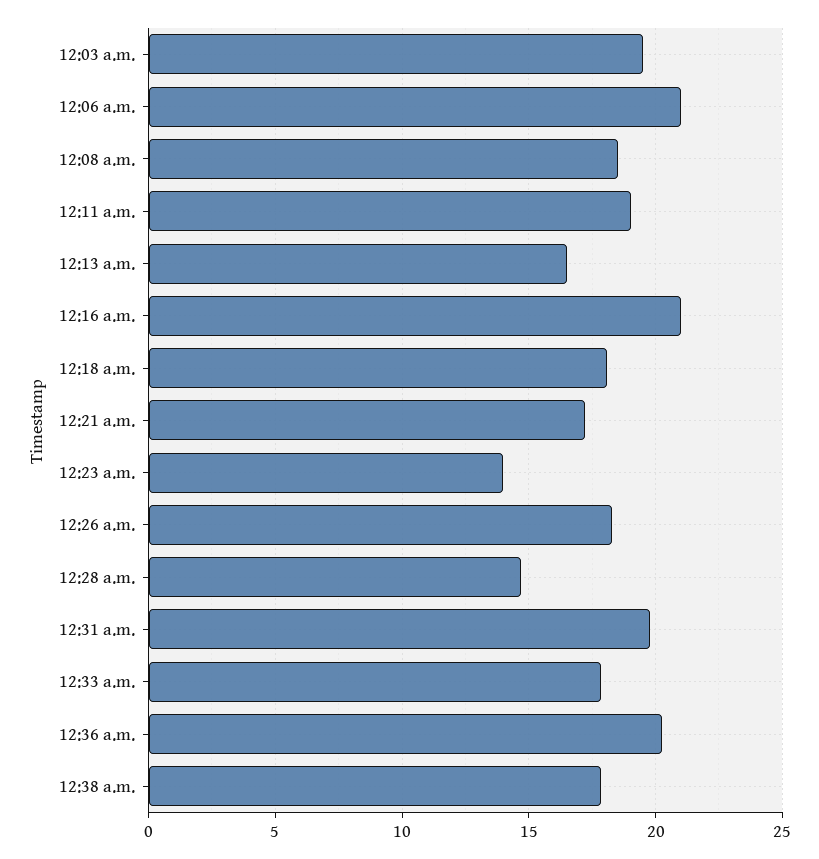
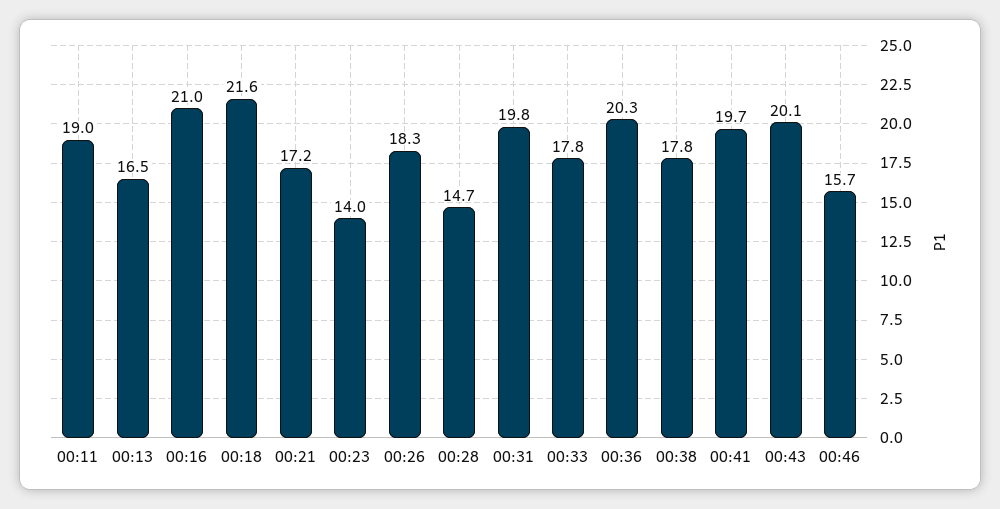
12:03 a.m.: 19.5 -> none
12:06 a.m.: 21 -> none
12:08 a.m.: 18.5 -> none
12:18 a.m.: 18 -> 21.6
00:41: none -> 19.7
00:43: none -> 20.1
00:46: none -> 15.7

